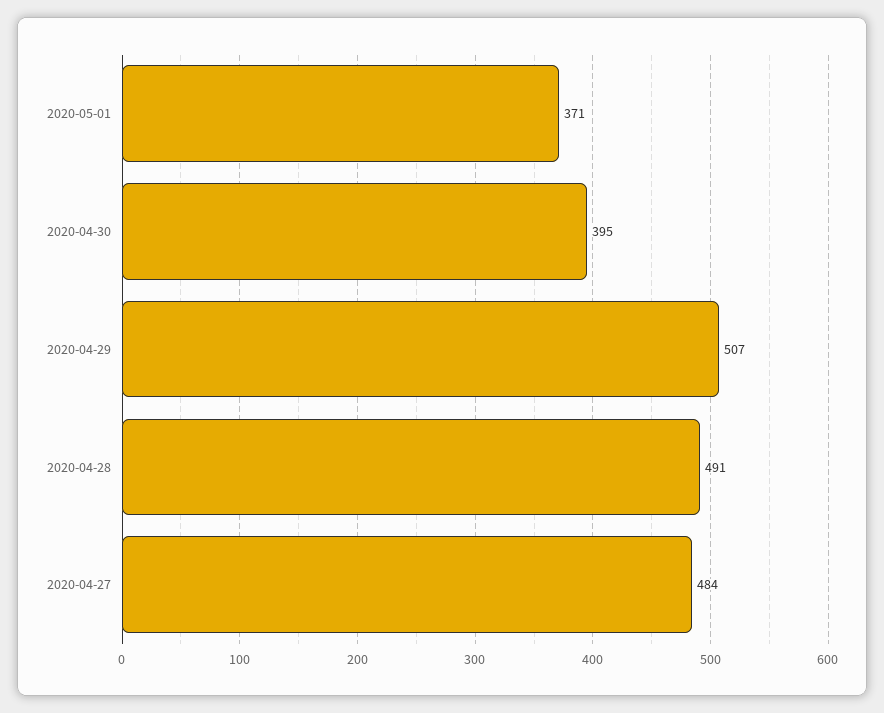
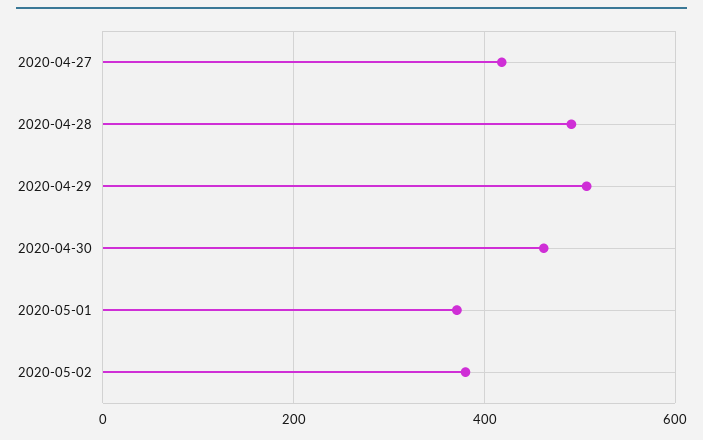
2020-04-30: 395 -> 460
2020-04-27: 484 -> 420
2020-05-02: none -> 380

